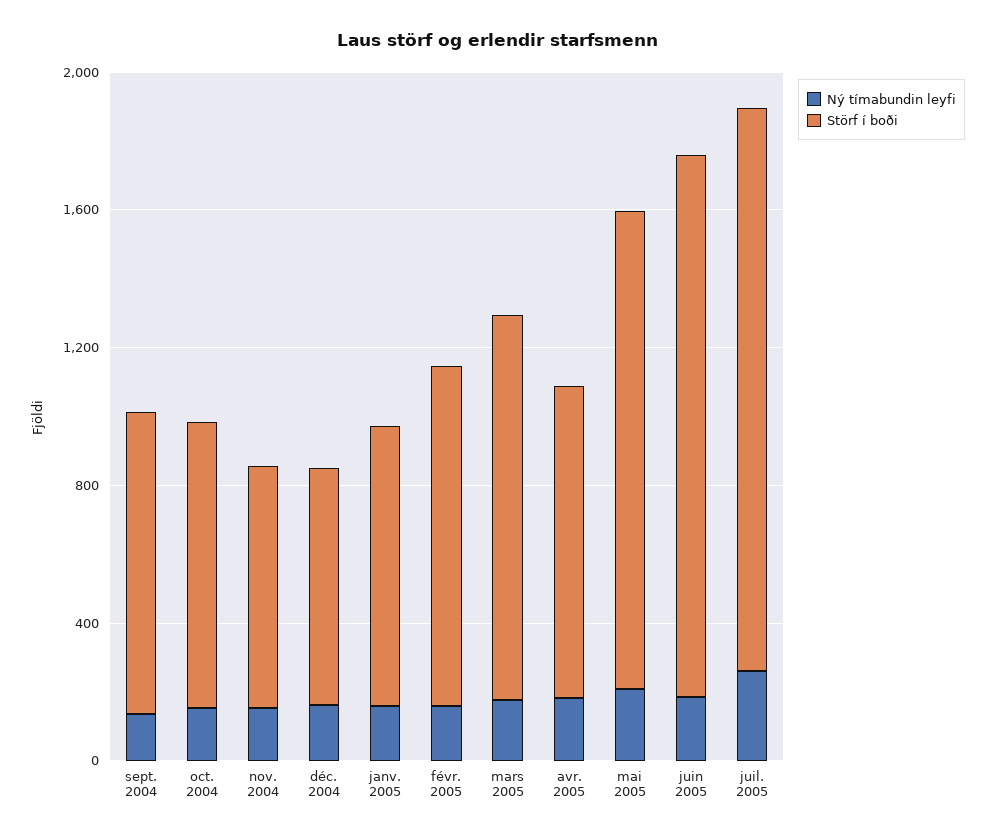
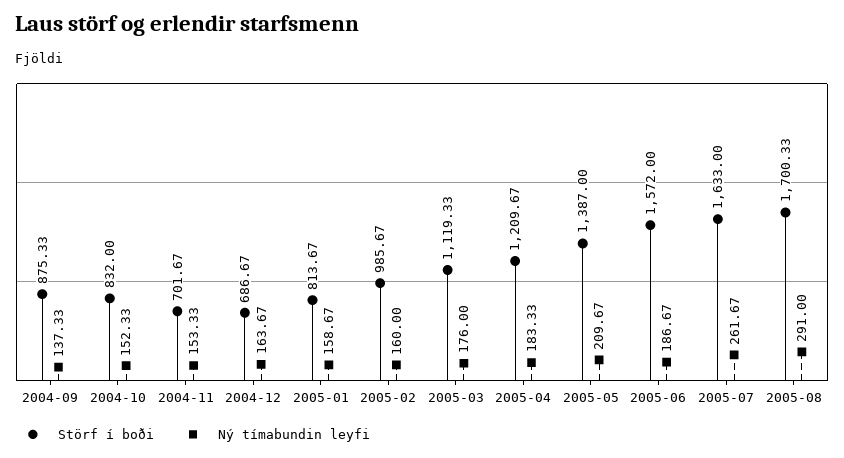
Störf í boði, avr. 2005: 900 -> 1209.67
Störf í boði, 2005-08: none -> 1700.33
Ný tímabundin leyfi, 2005-08: none -> 291

